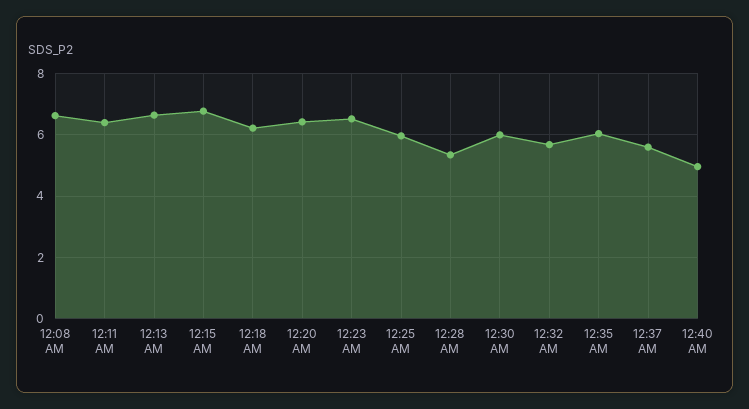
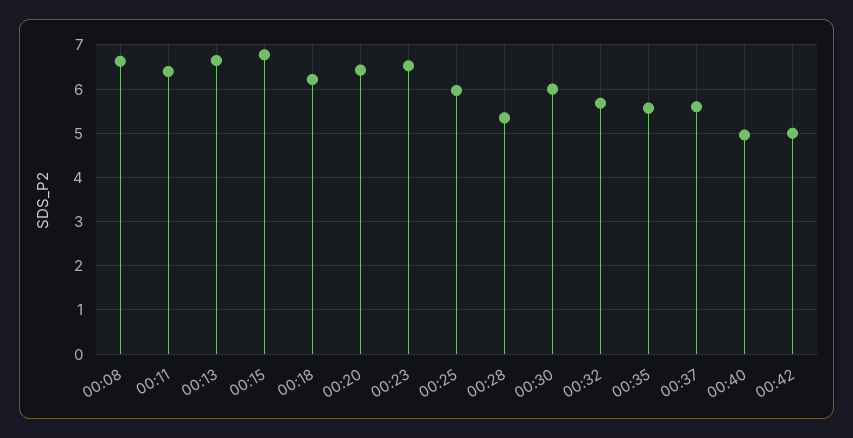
12:35 AM: 6 -> 5.6
00:42: none -> 5

